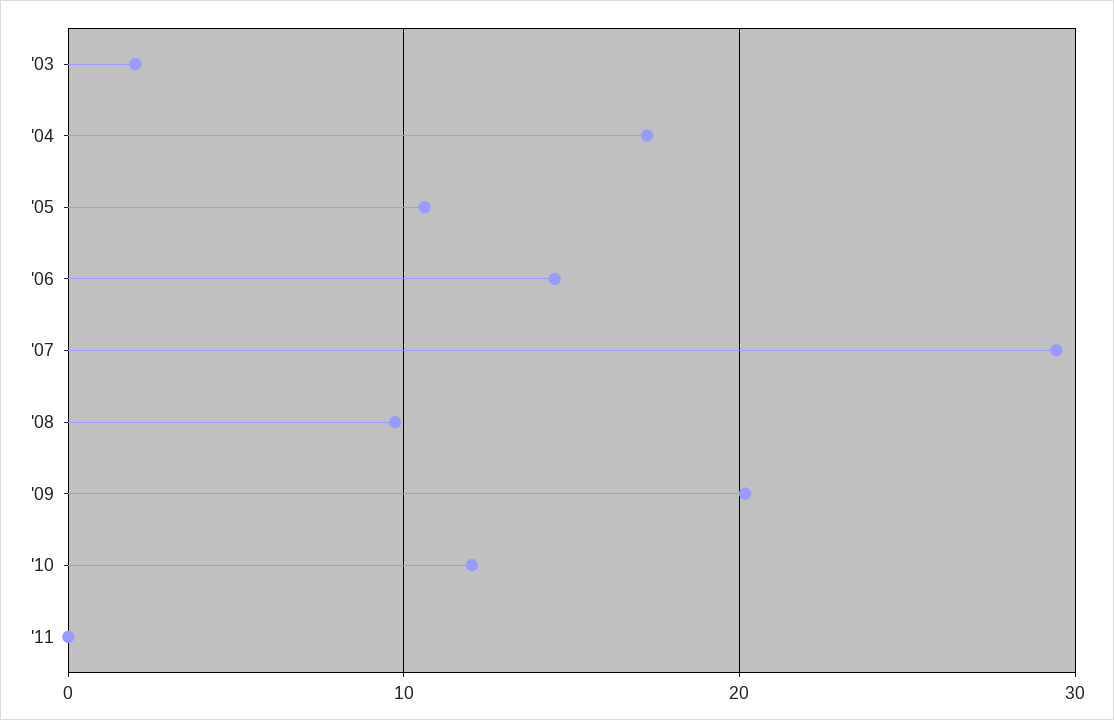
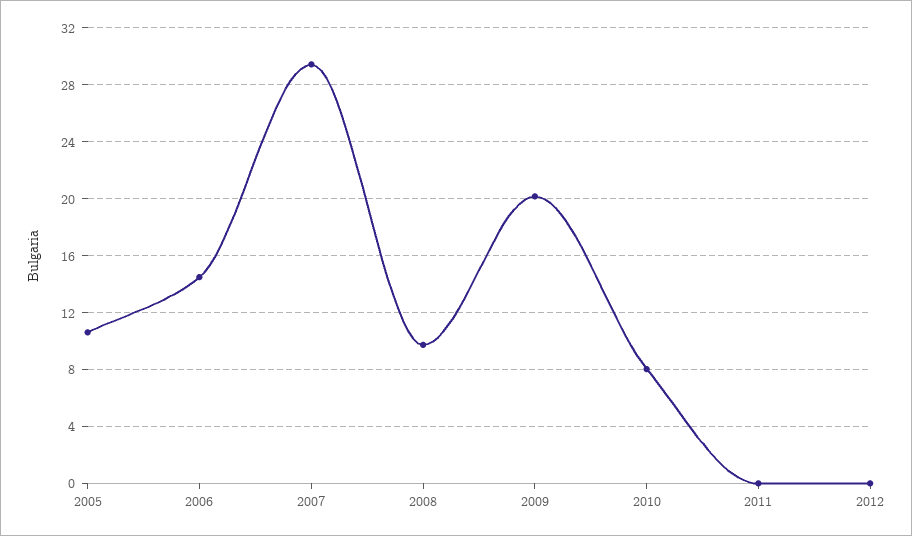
'03: 2 -> none
'04: 17 -> none
'10: 12 -> 8
2012: none -> 0

